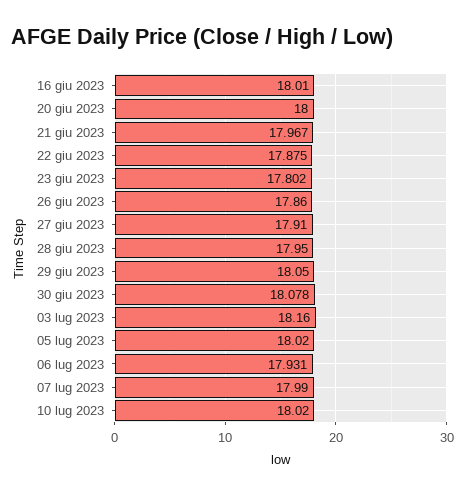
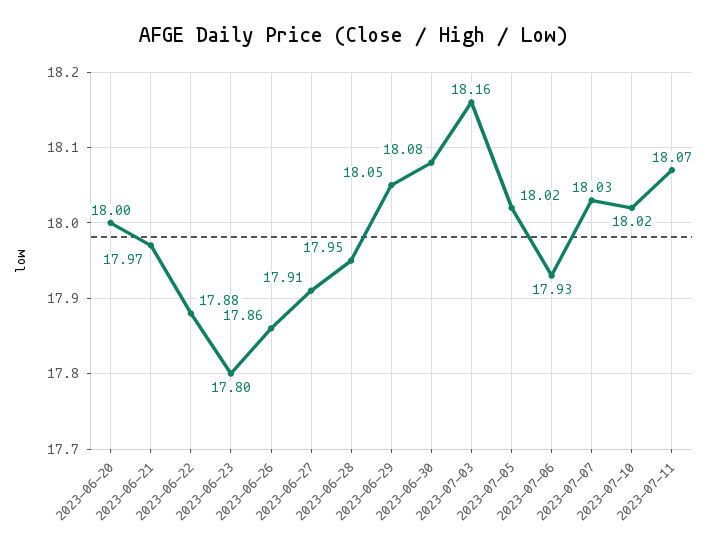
16 giu 2023: 18.01 -> none
07 lug 2023: 17.99 -> 18.03
2023-07-11: none -> 18.07

